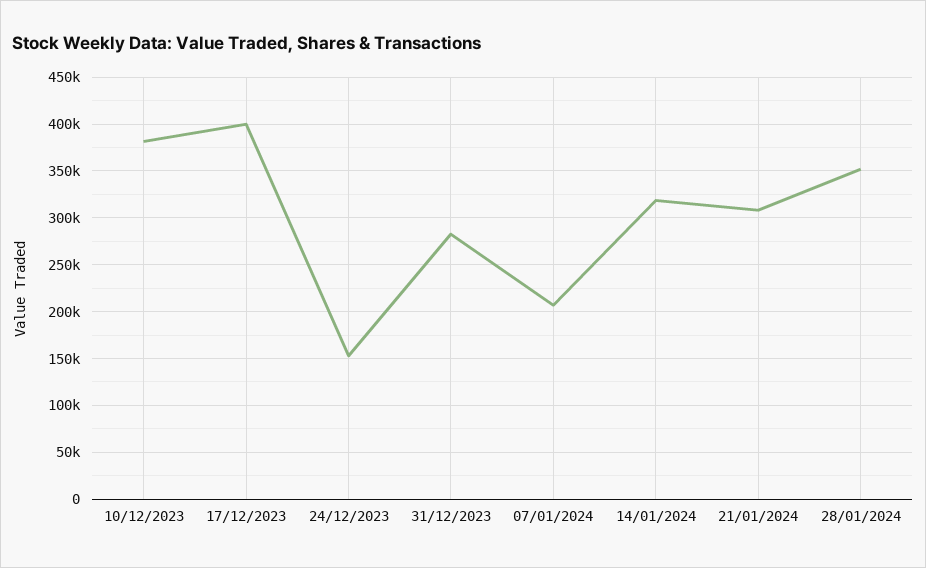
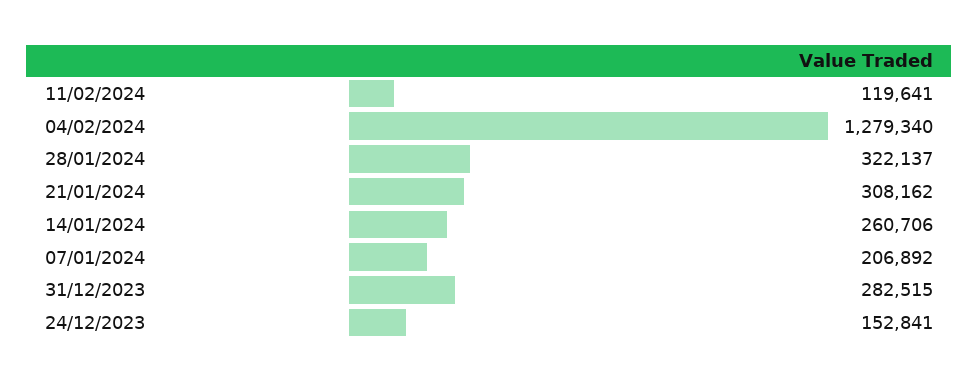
10/12/2023: 380000 -> none
17/12/2023: 400000 -> none
14/01/2024: 320000 -> 260706
28/01/2024: 350000 -> 322137
11/02/2024: none -> 119641
04/02/2024: none -> 1279340

